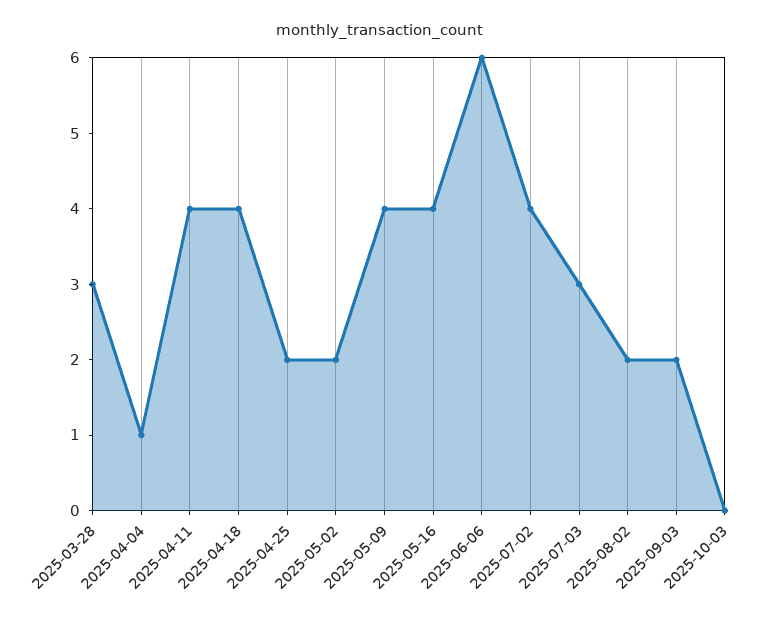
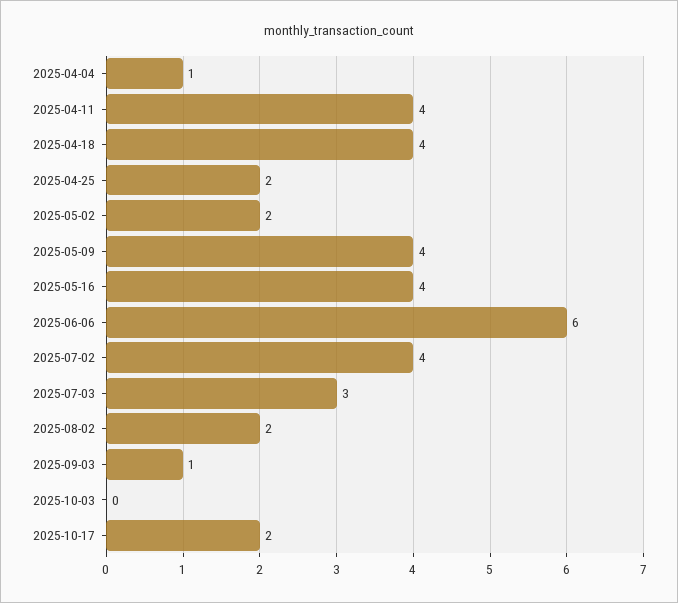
2025-03-28: 3 -> none
2025-09-03: 2 -> 1
2025-10-17: none -> 2

